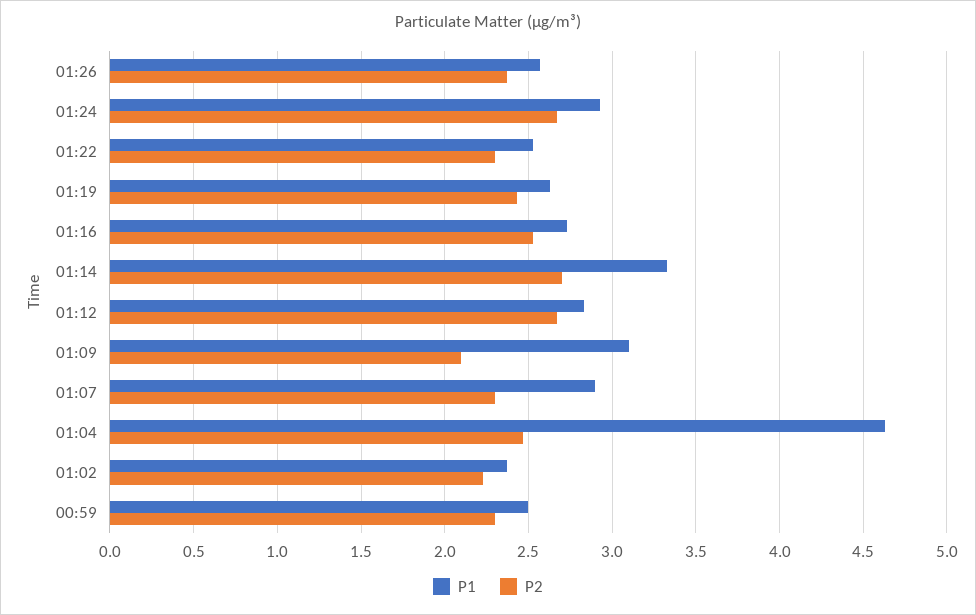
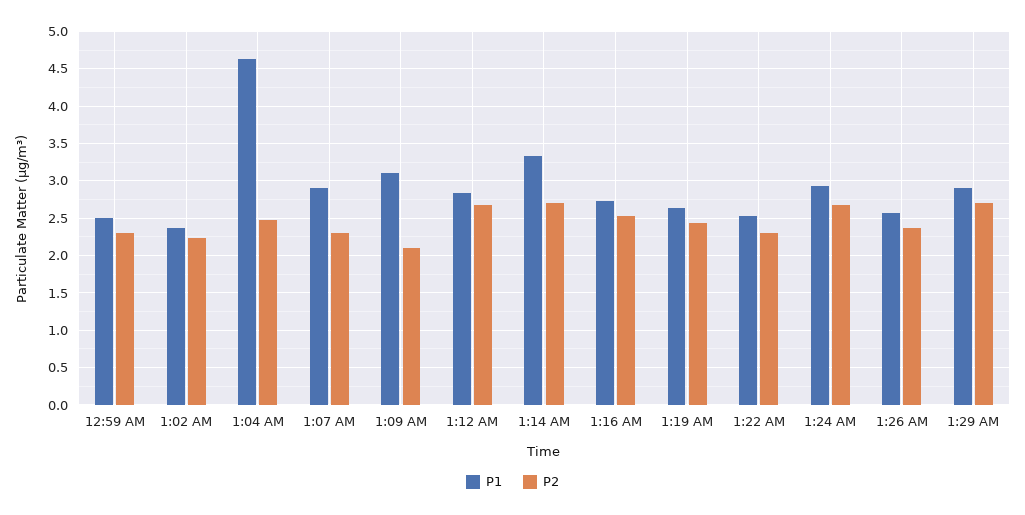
P1, 1:29 AM: none -> 2.9
P2, 1:29 AM: none -> 2.7

